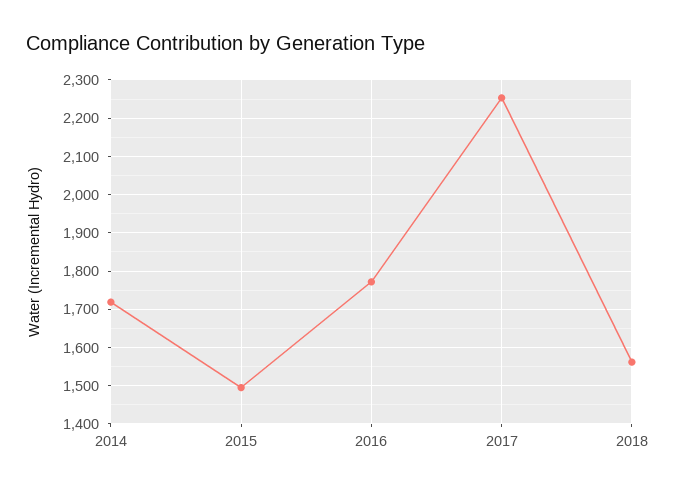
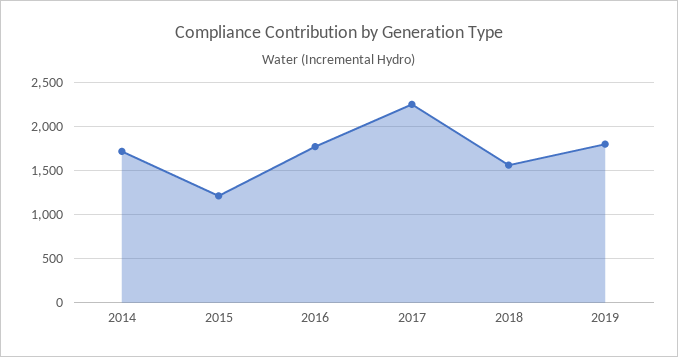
2015: 1500 -> 1200
2019: none -> 1800

